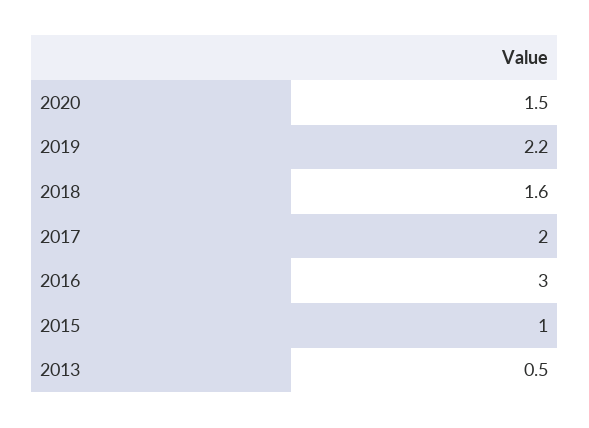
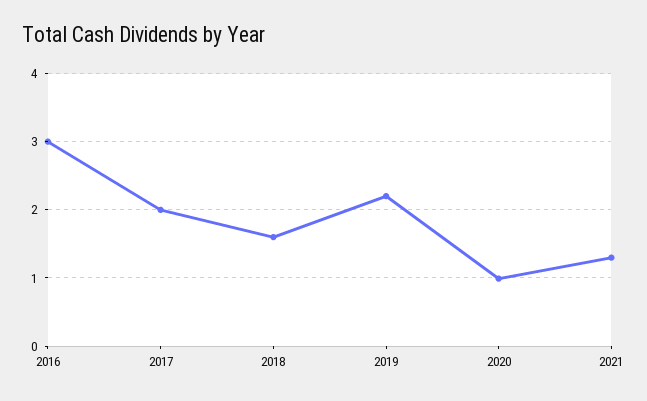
2020: 1.5 -> 1
2015: 1 -> none
2013: 0.5 -> none
2021: none -> 1.3

